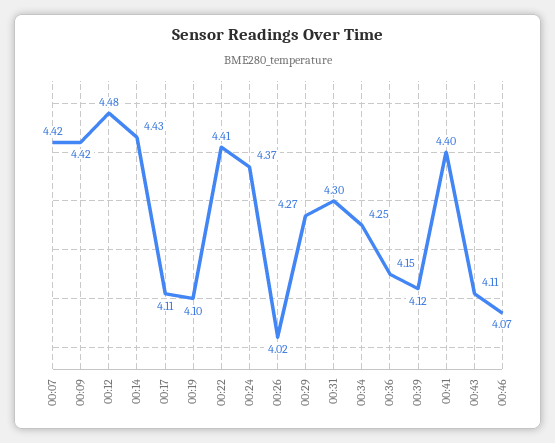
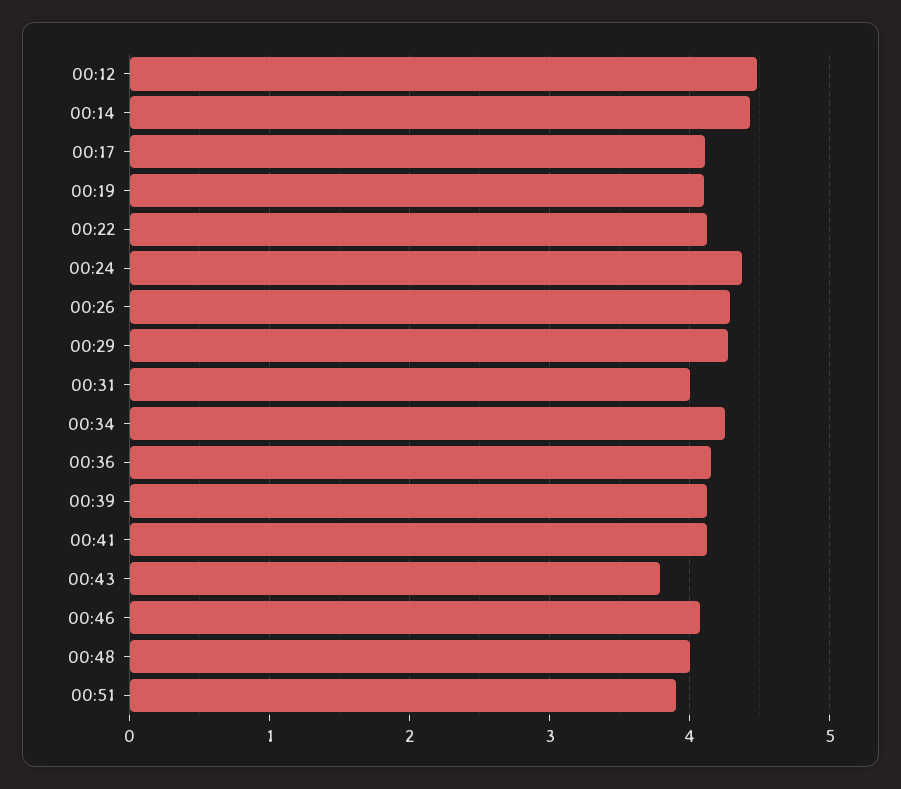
00:07: 4.42 -> none
00:09: 4.42 -> none
00:22: 4.41 -> 4.1
00:26: 4.02 -> 4.3
00:31: 4.3 -> 4
00:41: 4.4 -> 4.1
00:43: 4.11 -> 3.8
00:48: none -> 4
00:51: none -> 3.9

